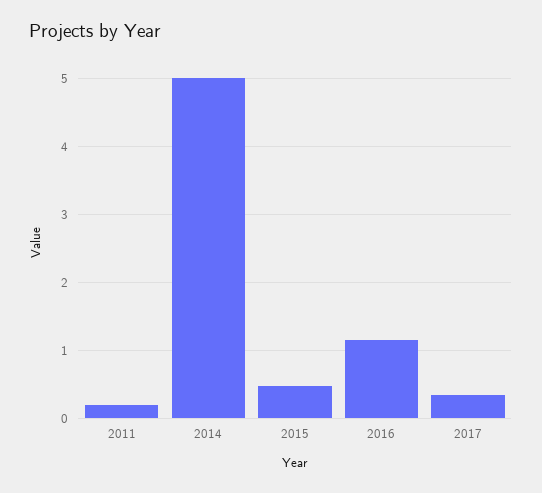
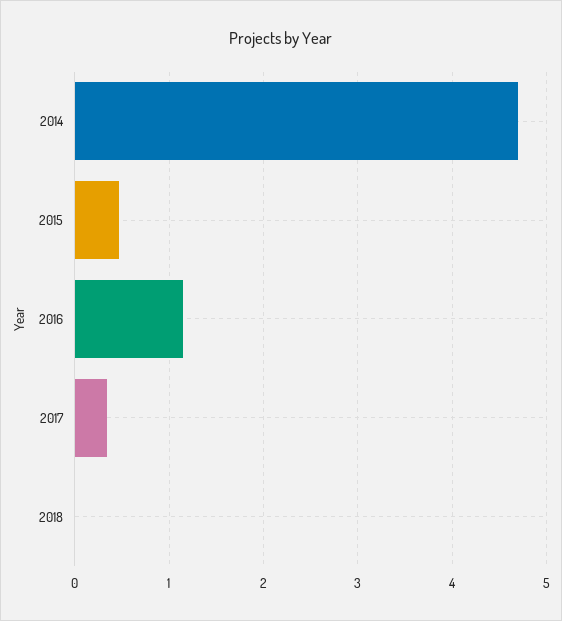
2011: 0.2 -> none
2014: 5 -> 4.7
2018: none -> 0

